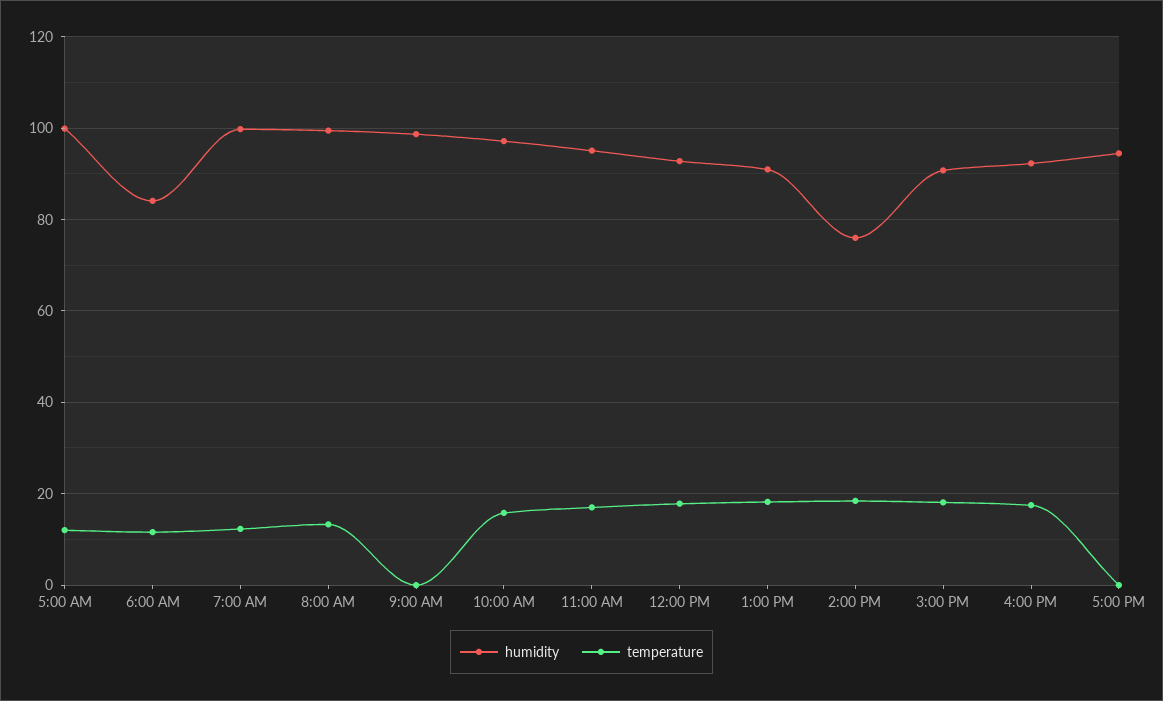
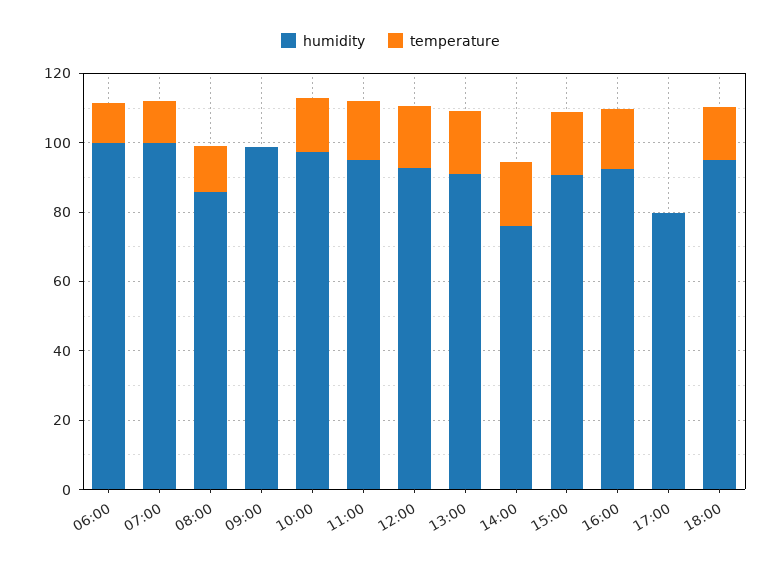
humidity, 5:00 AM: 100 -> none
temperature, 5:00 AM: 12 -> none
humidity, 6:00 AM: 84 -> 100
humidity, 8:00 AM: 100 -> 85
humidity, 5:00 PM: 94 -> 80
humidity, 18:00: none -> 95
temperature, 18:00: none -> 15

